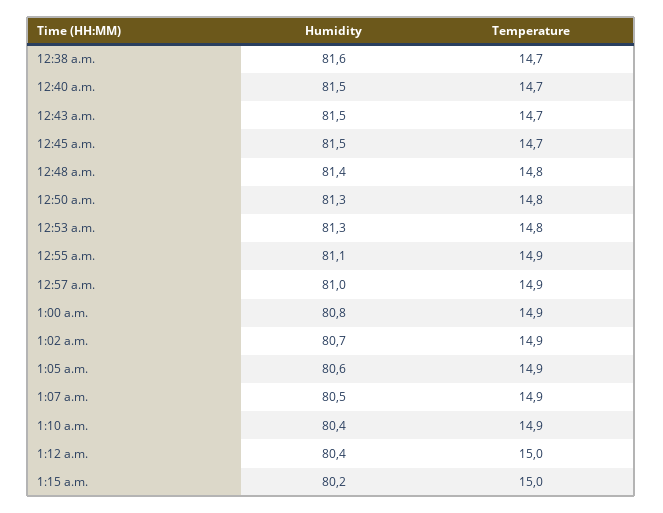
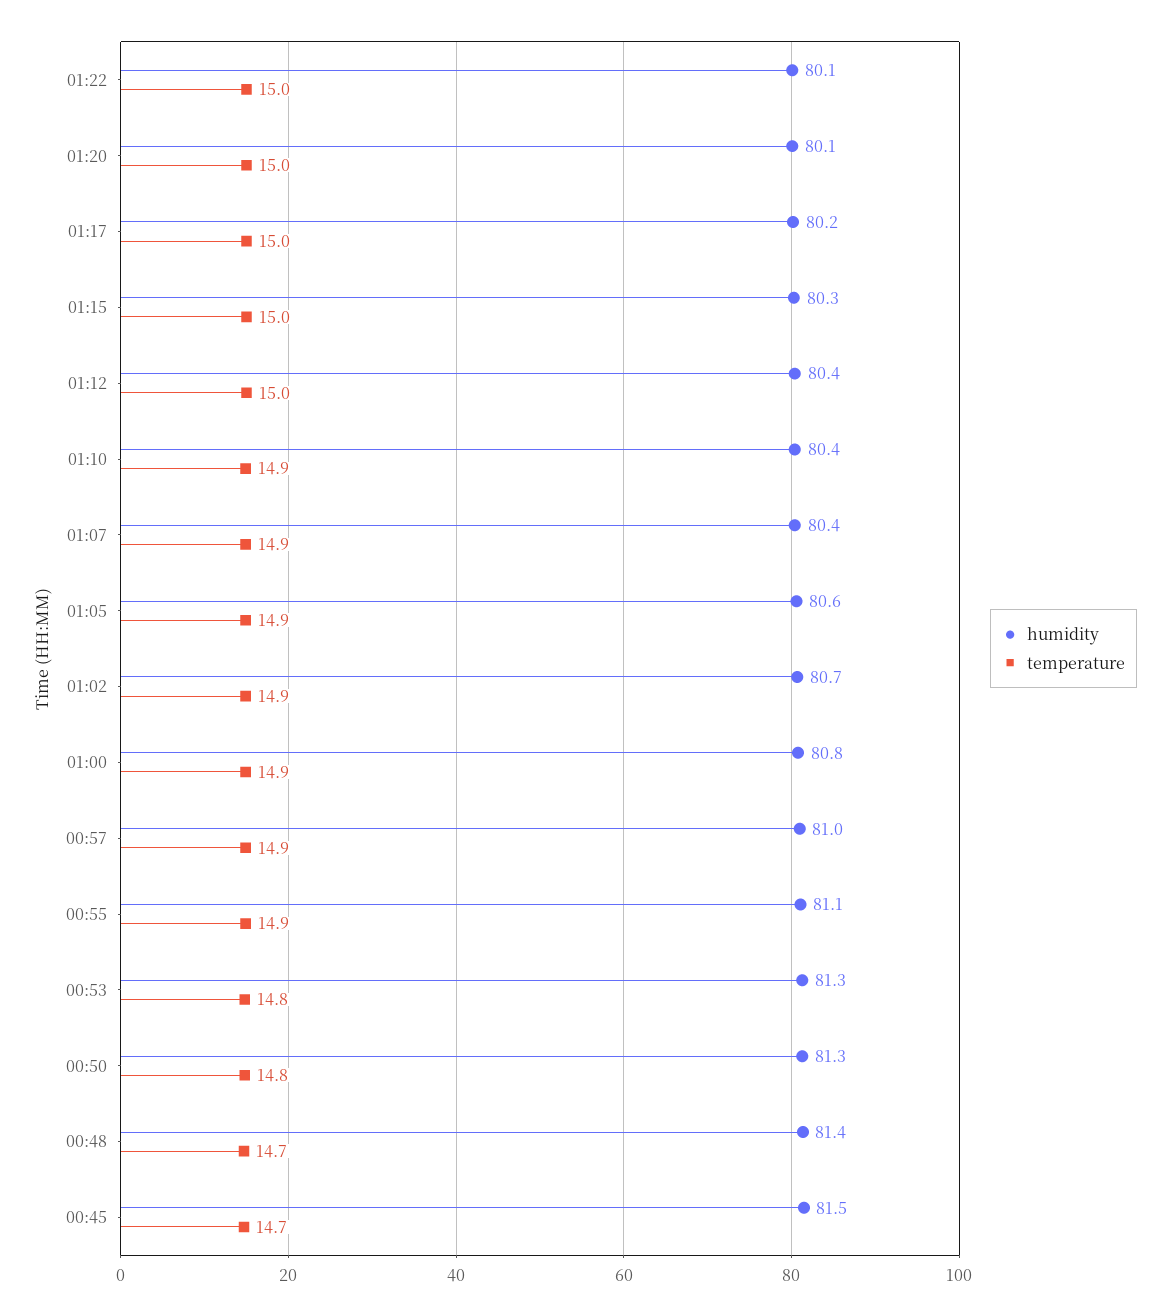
Humidity, 12:38 a.m.: 81.6 -> none
Temperature, 12:38 a.m.: 14.7 -> none
Humidity, 12:40 a.m.: 81.5 -> none
Temperature, 12:40 a.m.: 14.7 -> none
Humidity, 12:43 a.m.: 81.5 -> none
Temperature, 12:43 a.m.: 14.7 -> none
Temperature, 12:48 a.m.: 14.8 -> 14.7
Humidity, 1:07 a.m.: 80.5 -> 80.4
Humidity, 1:15 a.m.: 80.2 -> 80.3
Humidity, 01:22: none -> 80.1
Temperature, 01:22: none -> 15
Humidity, 01:20: none -> 80.1
Temperature, 01:20: none -> 15
Humidity, 01:17: none -> 80.2
Temperature, 01:17: none -> 15

